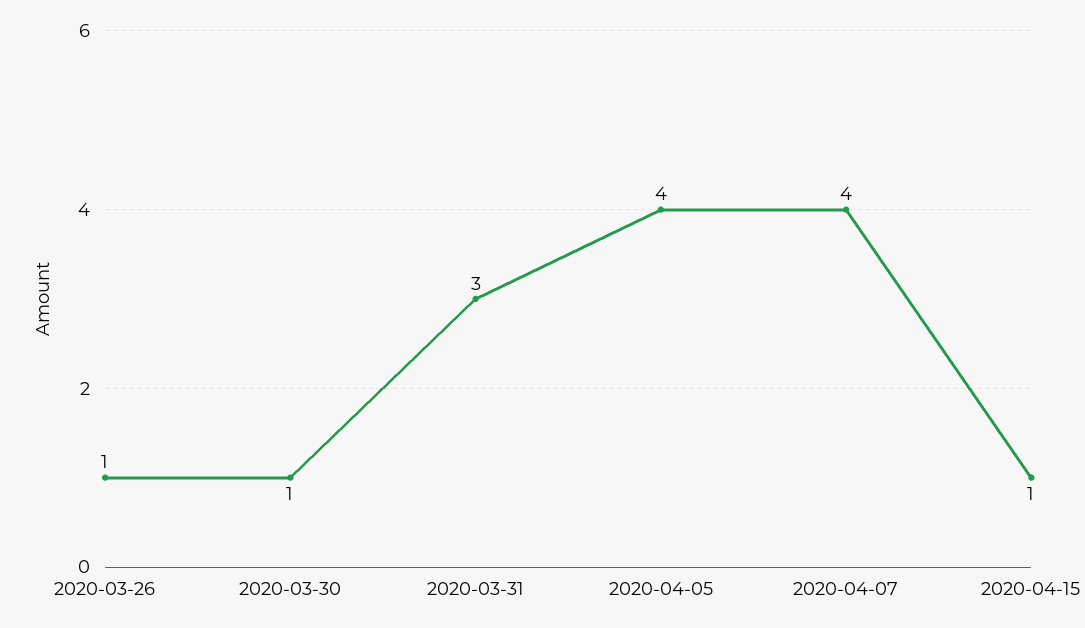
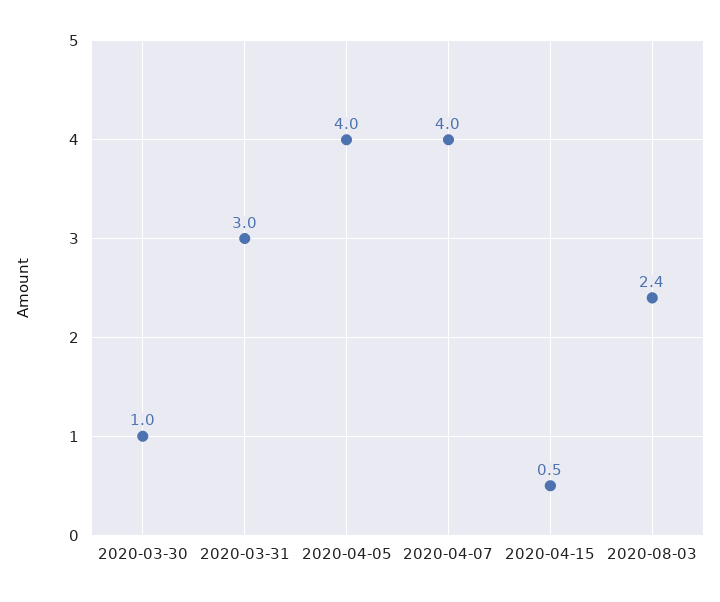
2020-03-26: 1 -> none
2020-04-15: 1 -> 0.5
2020-08-03: none -> 2.4

